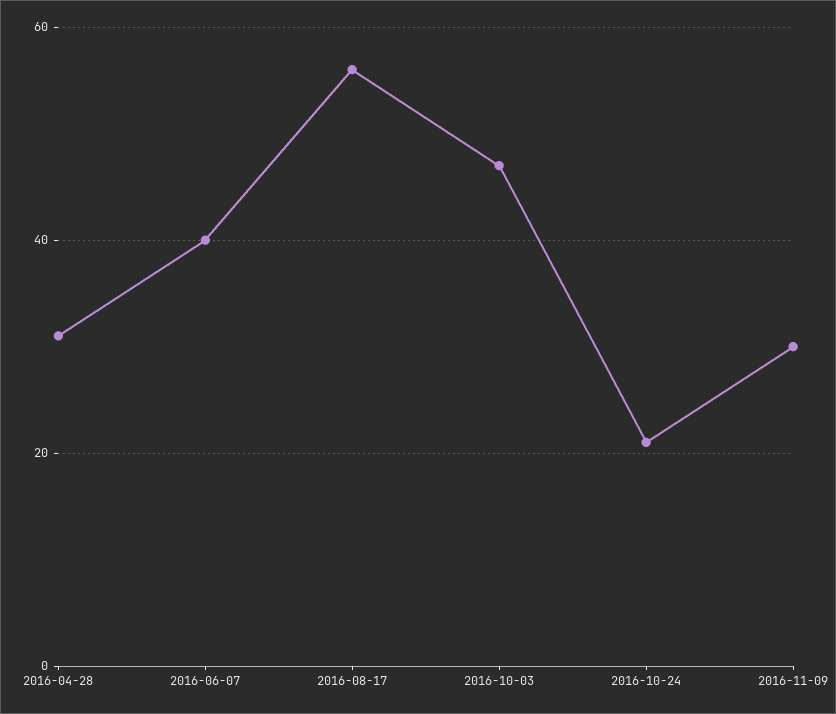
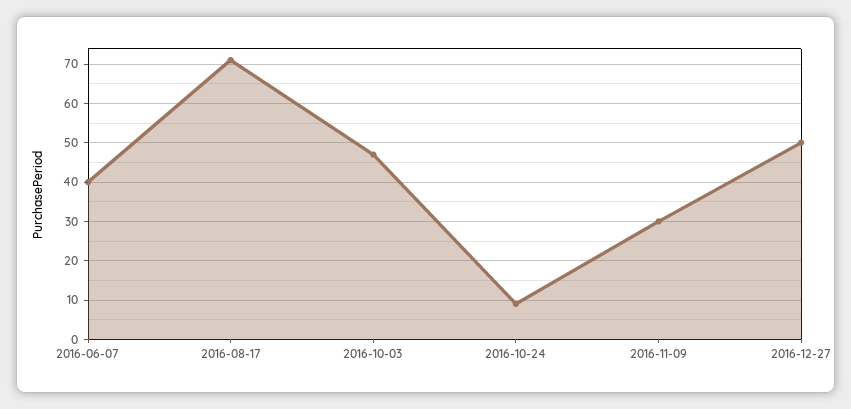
2016-04-28: 30 -> none
2016-08-17: 55 -> 70
2016-10-24: 20 -> 10
2016-12-27: none -> 50

